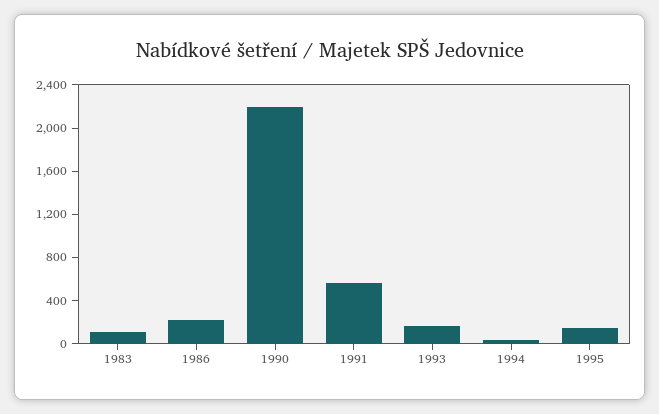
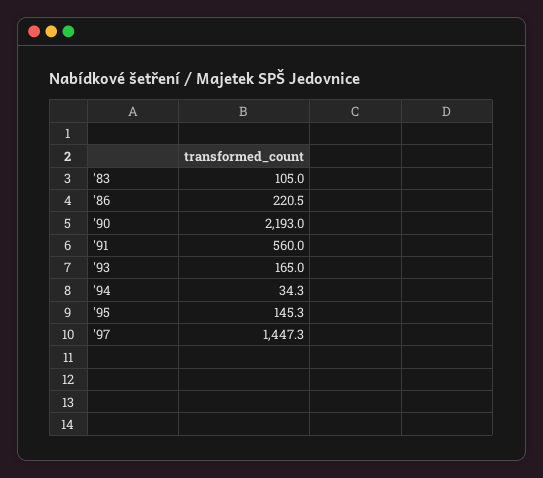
'97: none -> 1447.3

